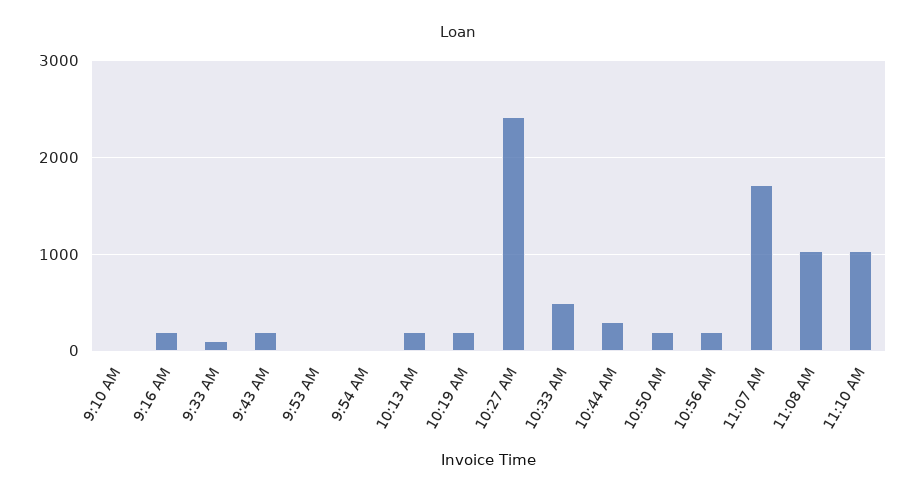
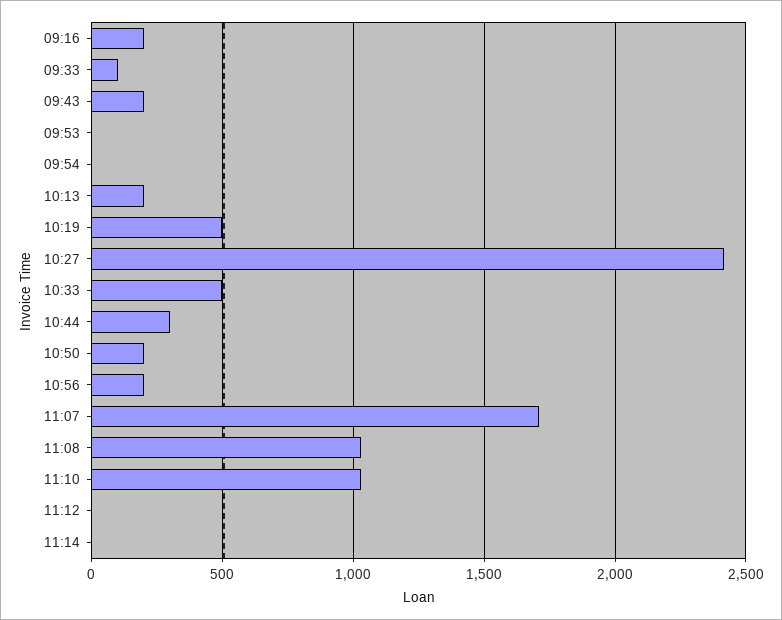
9:10 AM: 0 -> none
10:19 AM: 200 -> 500
11:12: none -> 0
11:14: none -> 0

